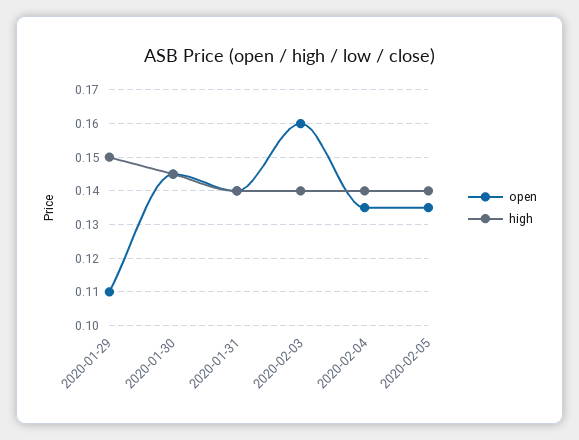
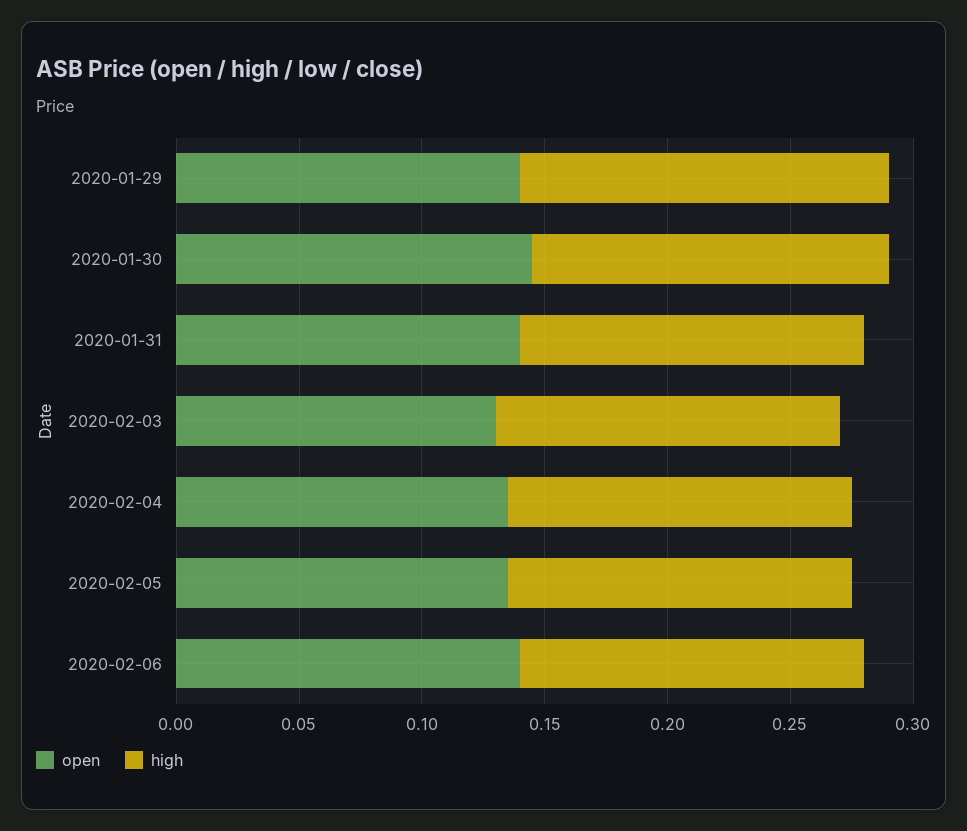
open, 2020-01-29: 0.11 -> 0.14
open, 2020-02-03: 0.16 -> 0.13
open, 2020-02-06: none -> 0.14
high, 2020-02-06: none -> 0.14

